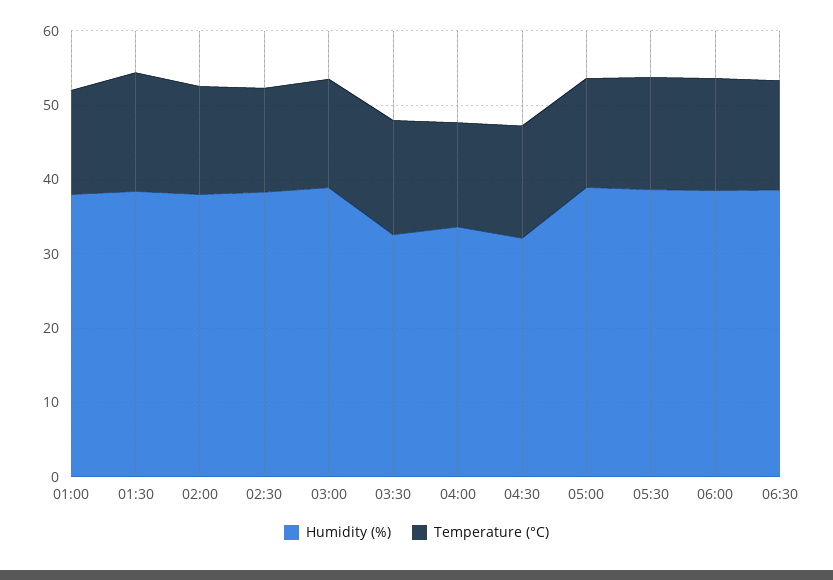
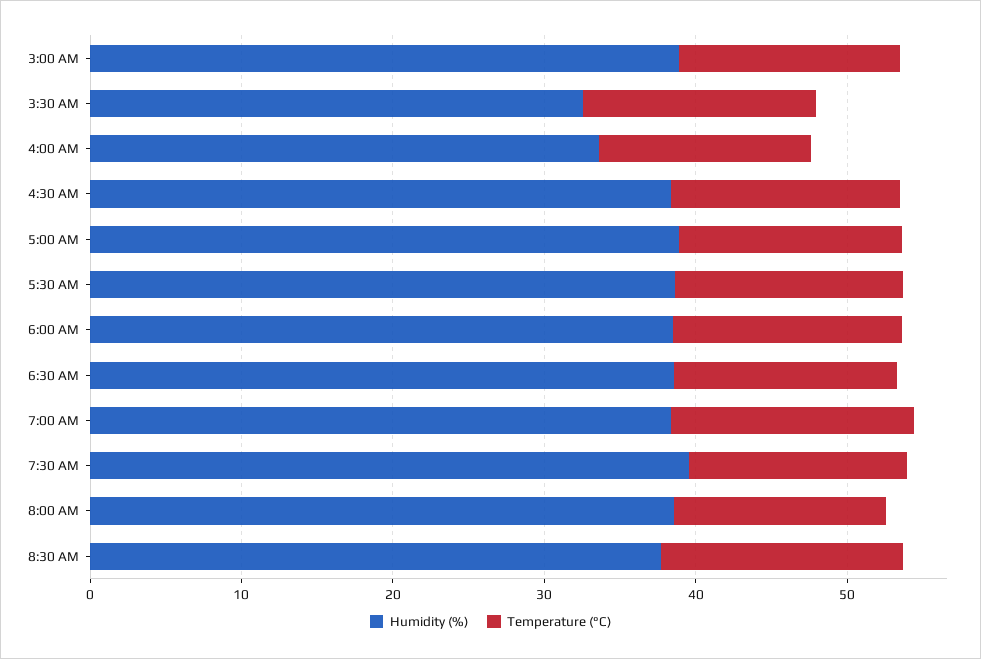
Humidity (%), 01:00: 38 -> none
Temperature (°C), 01:00: 14 -> none
Humidity (%), 01:30: 38 -> none
Temperature (°C), 01:30: 16 -> none
Humidity (%), 02:00: 38 -> none
Temperature (°C), 02:00: 14 -> none
Humidity (%), 02:30: 38 -> none
Temperature (°C), 02:30: 14 -> none
Humidity (%), 04:30: 32 -> 38
Humidity (%), 7:00 AM: none -> 38
Temperature (°C), 7:00 AM: none -> 16
Humidity (%), 7:30 AM: none -> 40
Temperature (°C), 7:30 AM: none -> 14
Humidity (%), 8:00 AM: none -> 38
Temperature (°C), 8:00 AM: none -> 14
Humidity (%), 8:30 AM: none -> 38
Temperature (°C), 8:30 AM: none -> 16

